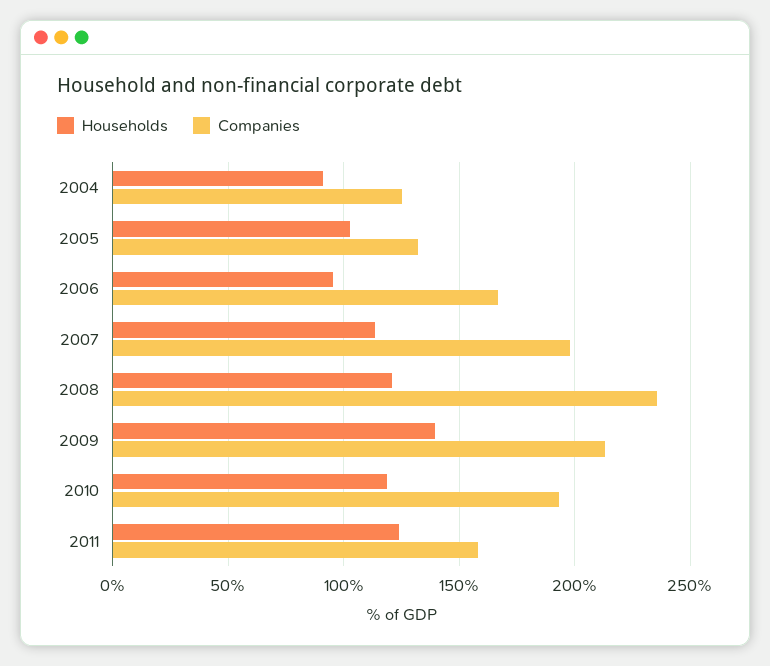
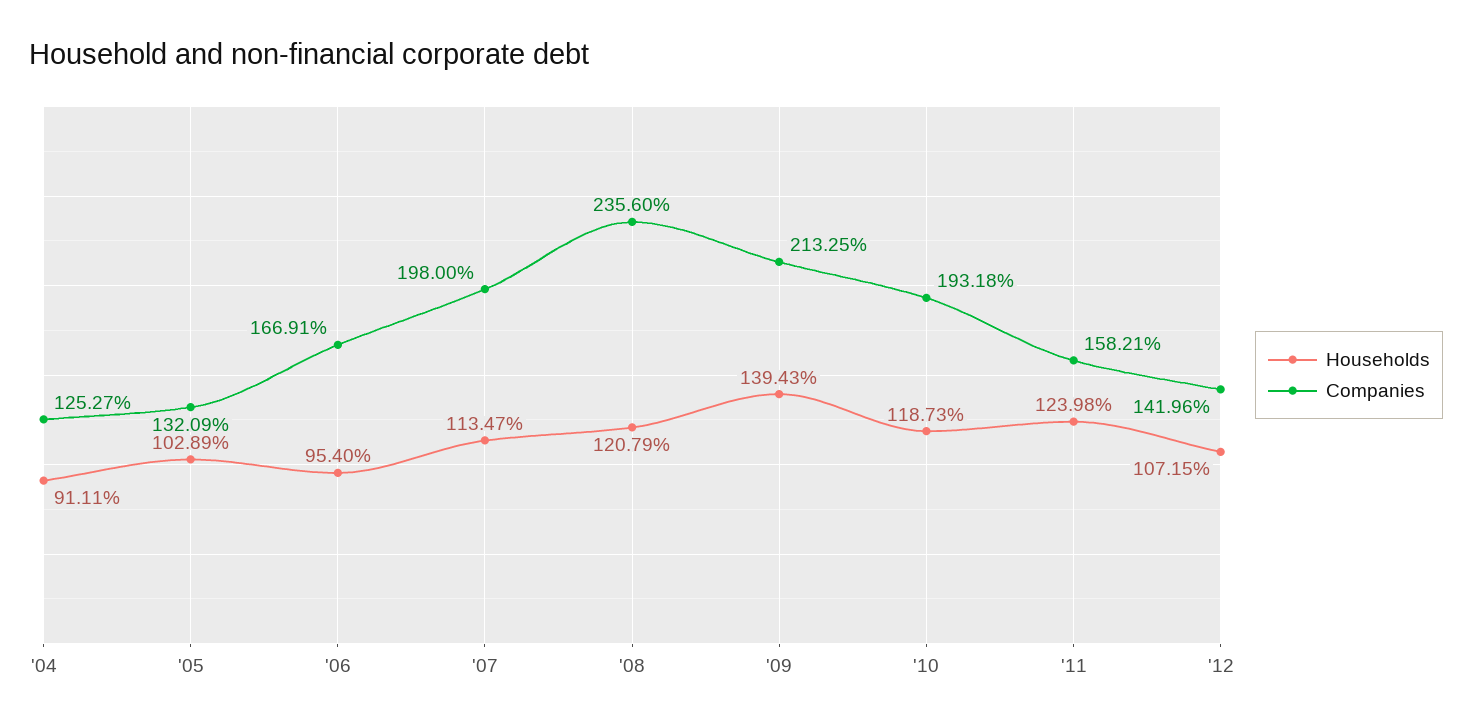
Households, '12: none -> 107.15
Companies, '12: none -> 141.96

